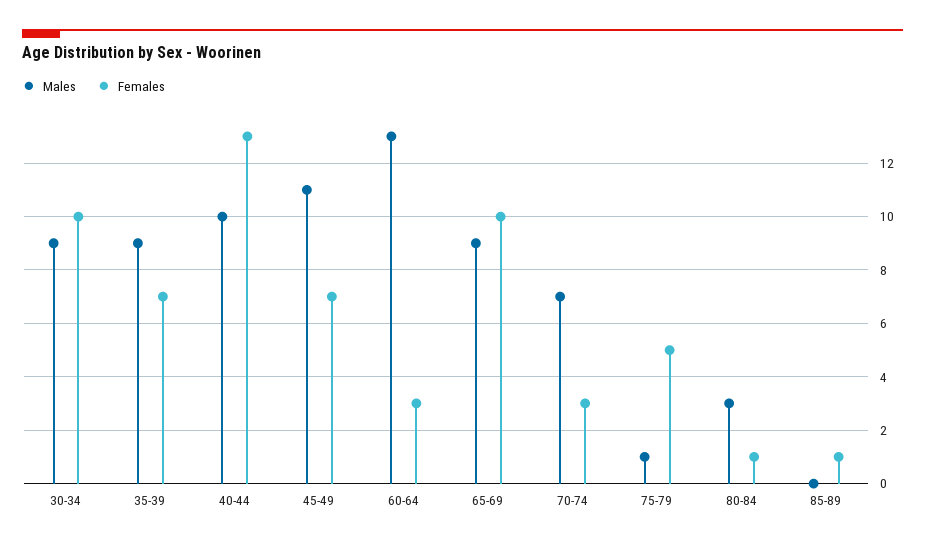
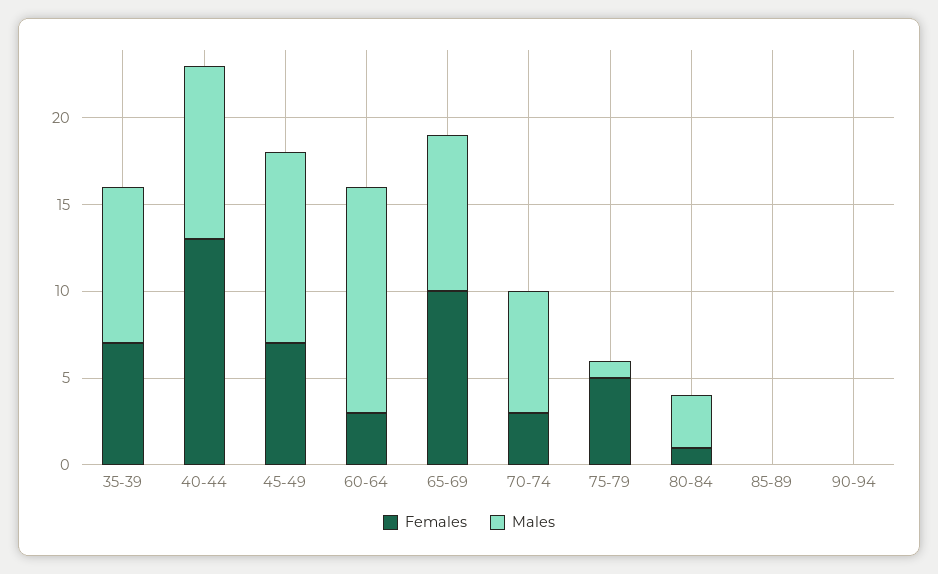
Males, 30-34: 9 -> none
Females, 30-34: 10 -> none
Females, 85-89: 1 -> 0
Females, 90-94: none -> 0
Males, 90-94: none -> 0

